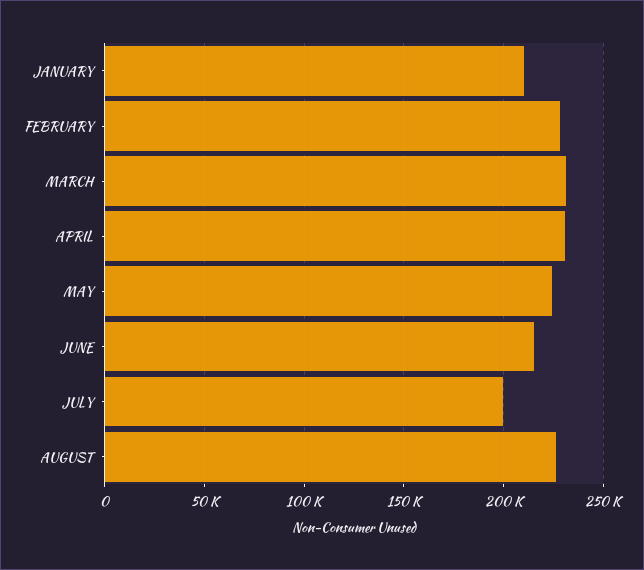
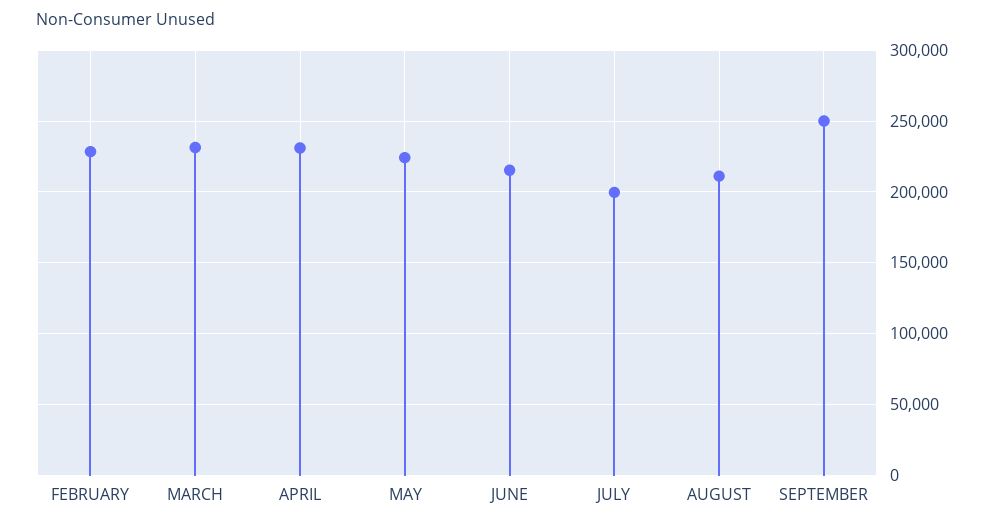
JANUARY: 210000 -> none
AUGUST: 225000 -> 210000
SEPTEMBER: none -> 250000

